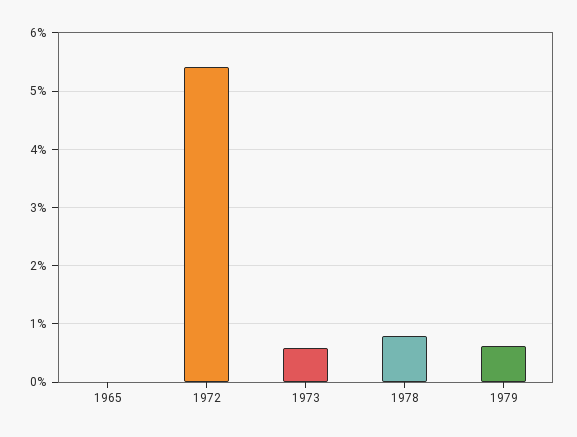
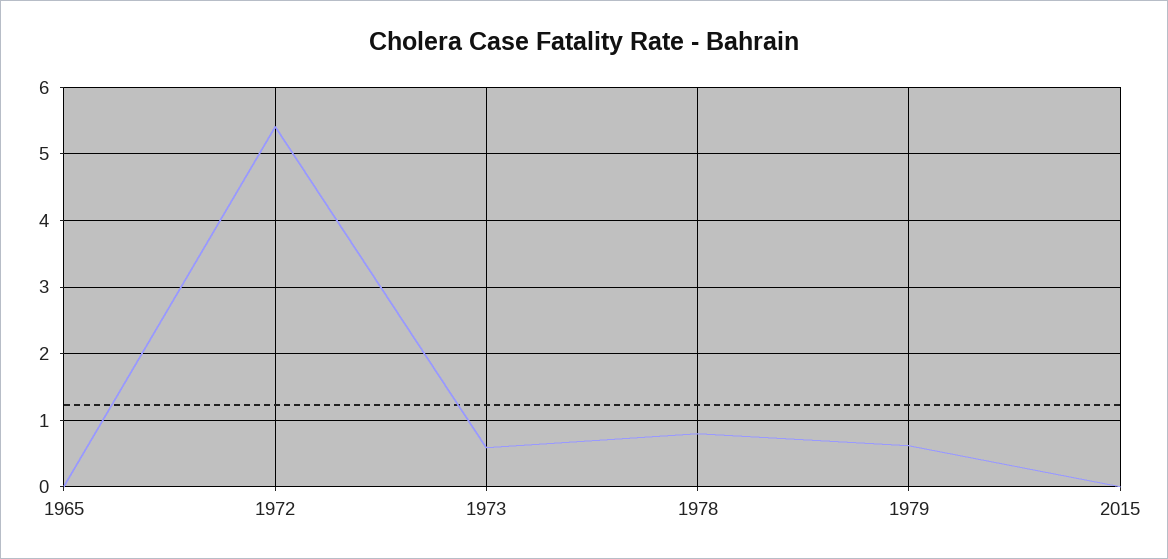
2015: none -> 0

